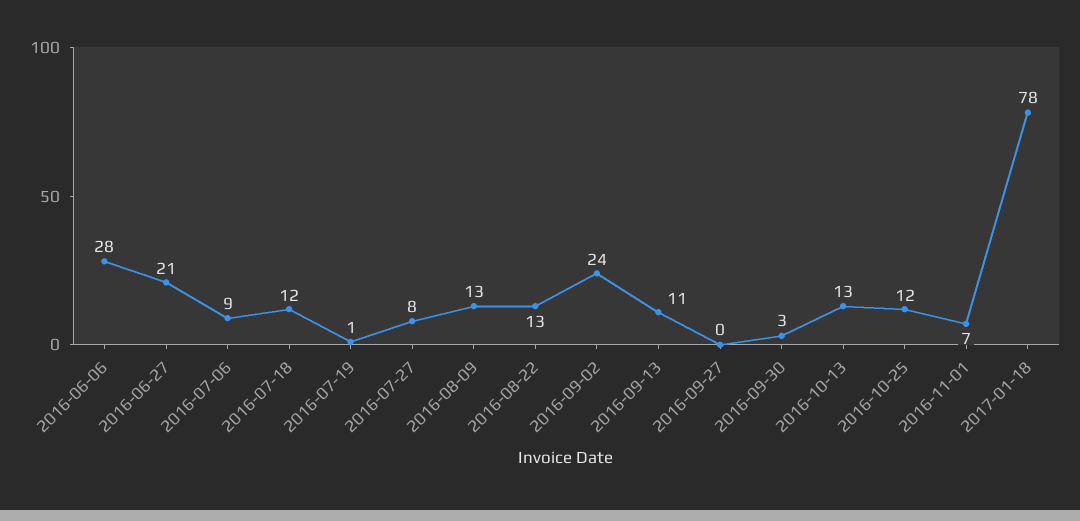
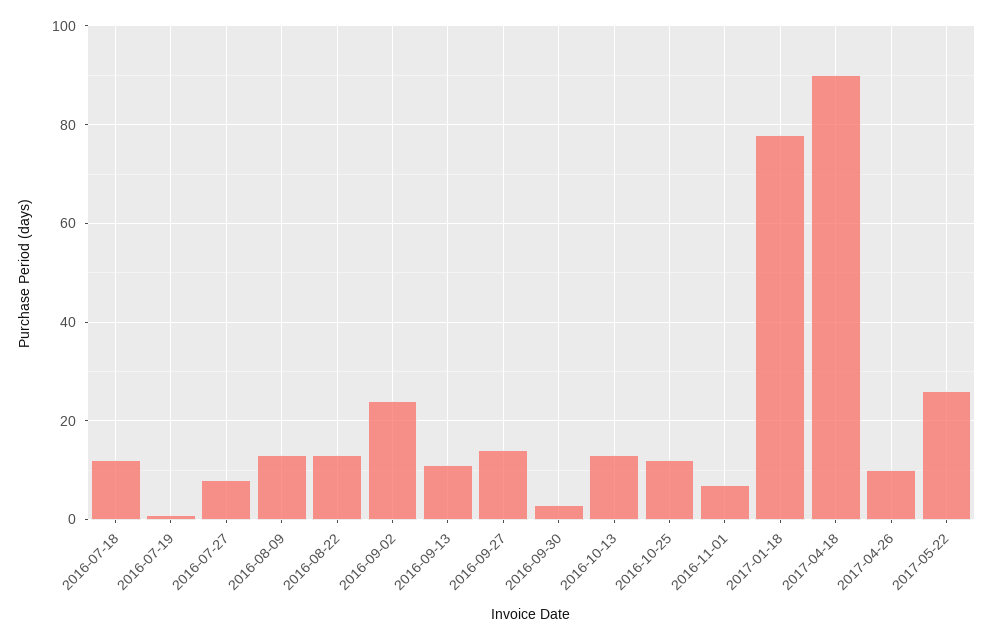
2016-06-06: 28 -> none
2016-06-27: 21 -> none
2016-07-06: 9 -> none
2016-09-27: 0 -> 15
2017-04-18: none -> 90
2017-04-26: none -> 10
2017-05-22: none -> 25

